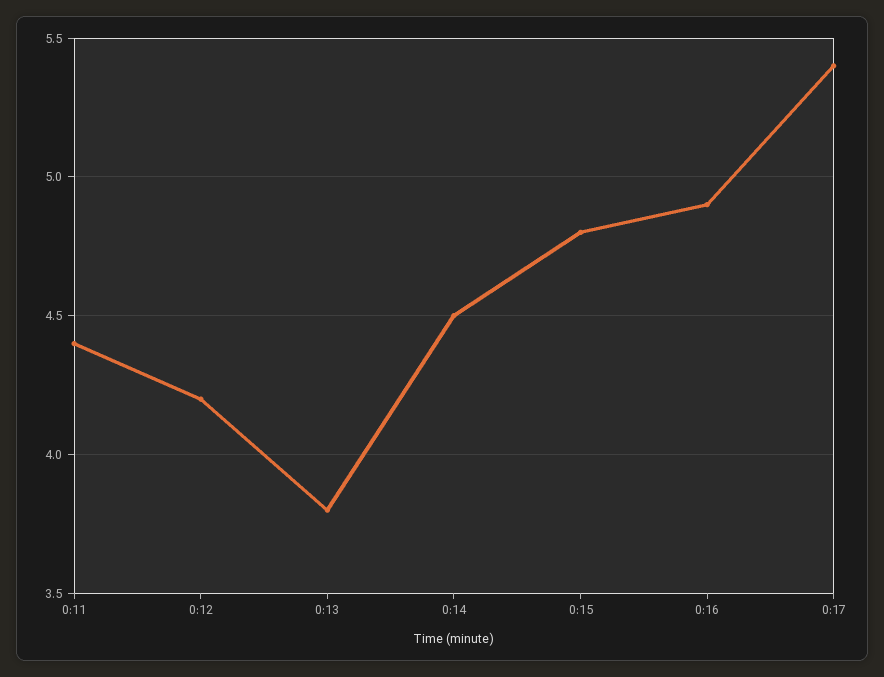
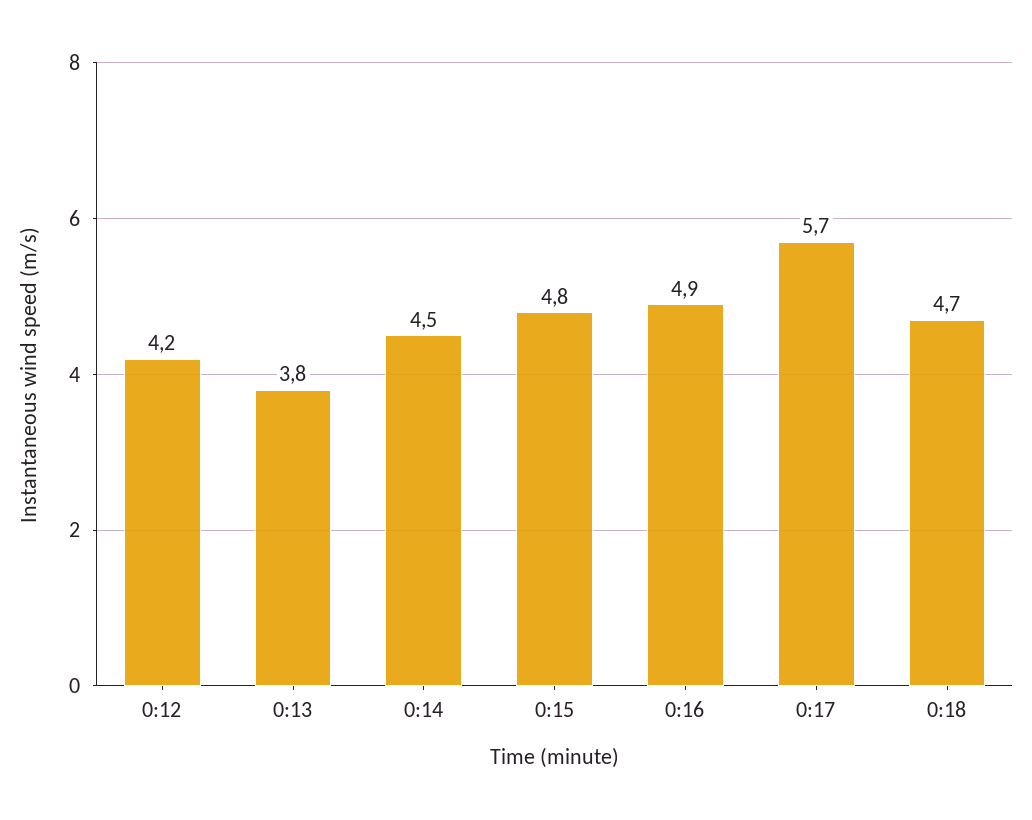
0:11: 4.4 -> none
0:17: 5.4 -> 5.7
0:18: none -> 4.7

